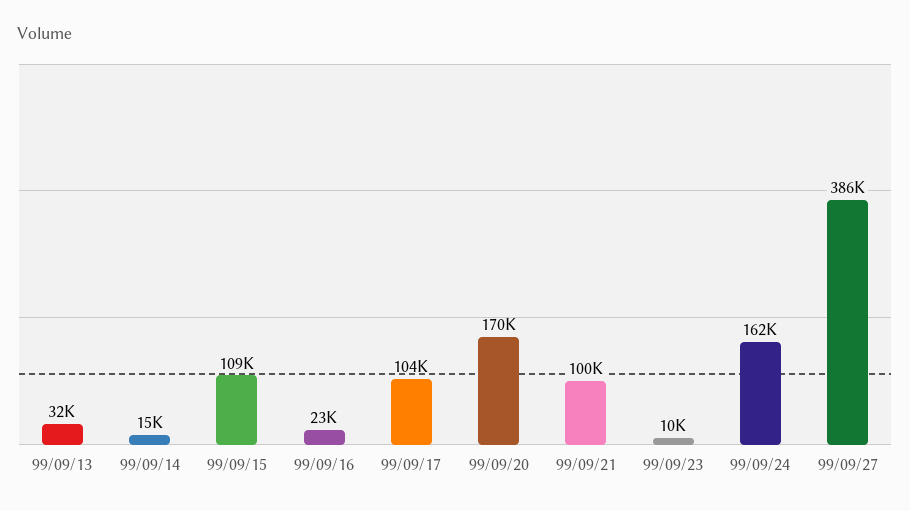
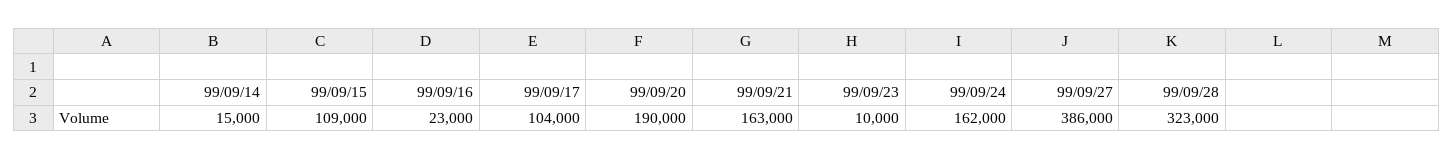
99/09/13: 32000 -> none
99/09/20: 170000 -> 190000
99/09/21: 100000 -> 163000
99/09/28: none -> 323000

